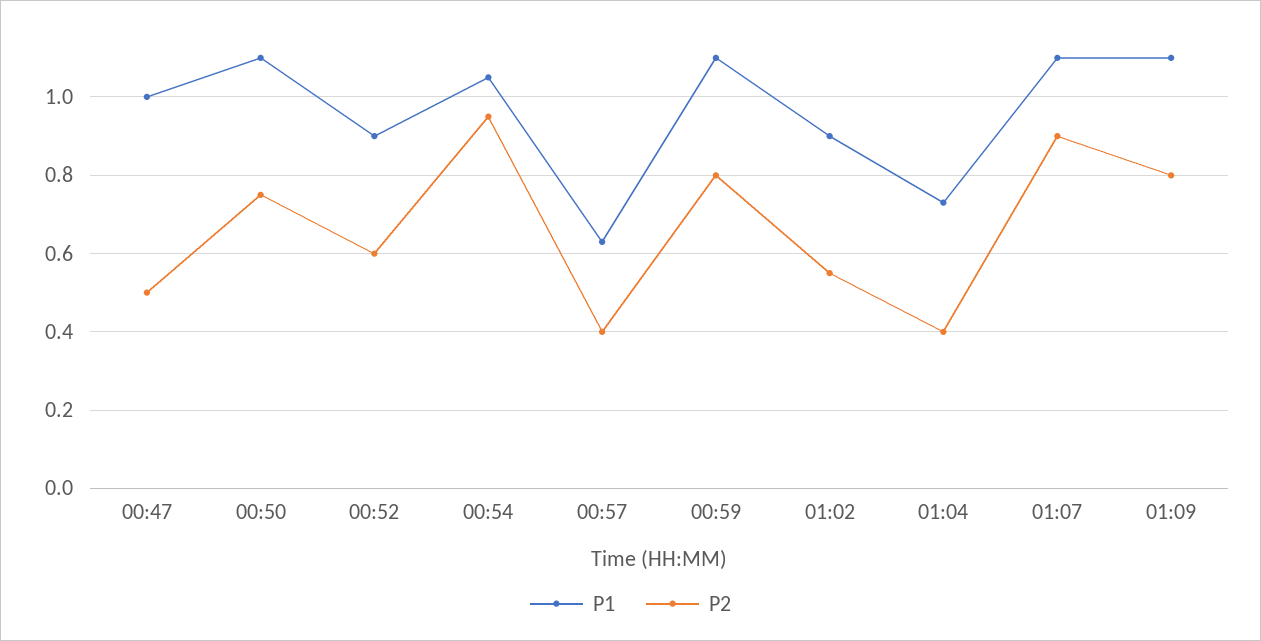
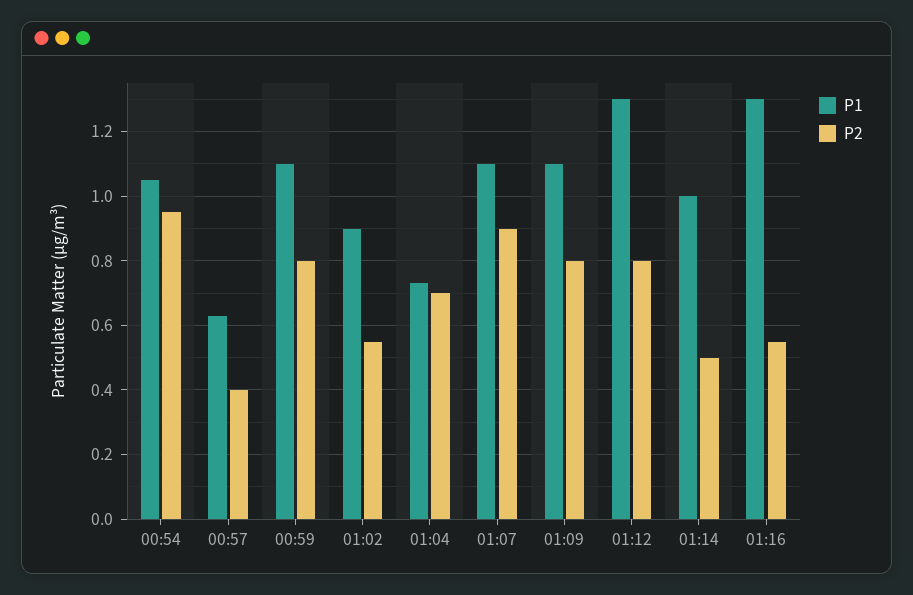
P1, 00:47: 1 -> none
P2, 00:47: 0.5 -> none
P1, 00:50: 1.1 -> none
P2, 00:50: 0.75 -> none
P1, 00:52: 0.9 -> none
P2, 00:52: 0.6 -> none
P2, 01:04: 0.4 -> 0.7
P1, 01:12: none -> 1.3
P2, 01:12: none -> 0.8
P1, 01:14: none -> 1
P2, 01:14: none -> 0.5
P1, 01:16: none -> 1.3
P2, 01:16: none -> 0.55

